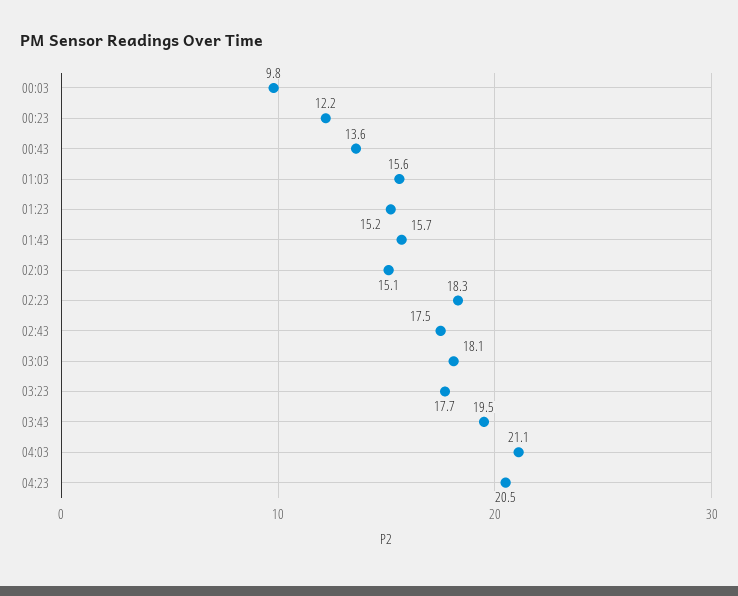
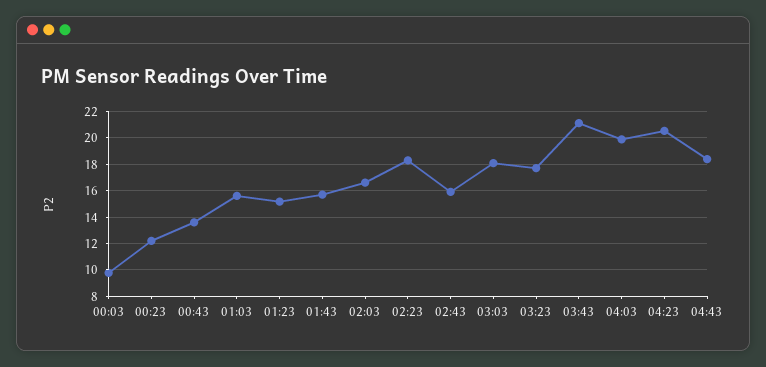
02:03: 15.1 -> 16.5
02:43: 17.5 -> 16
03:43: 19.5 -> 21
04:03: 21.1 -> 20
04:43: none -> 18.5

